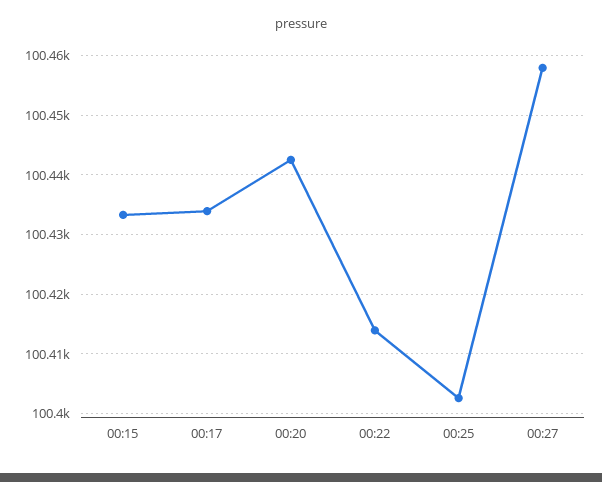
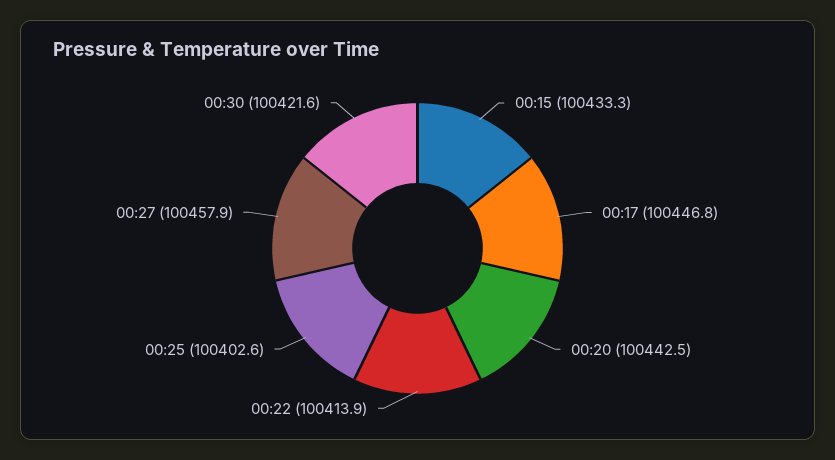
00:17: 100434 -> 100446.8
00:30: none -> 100421.6

